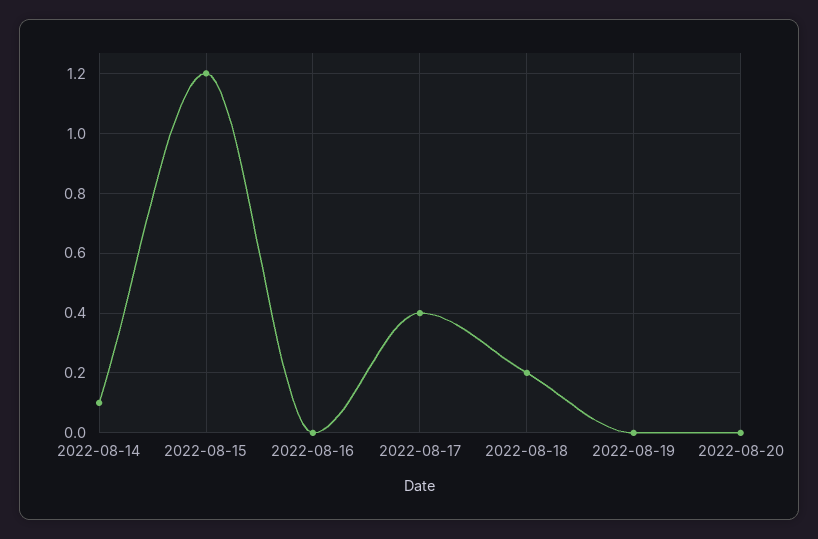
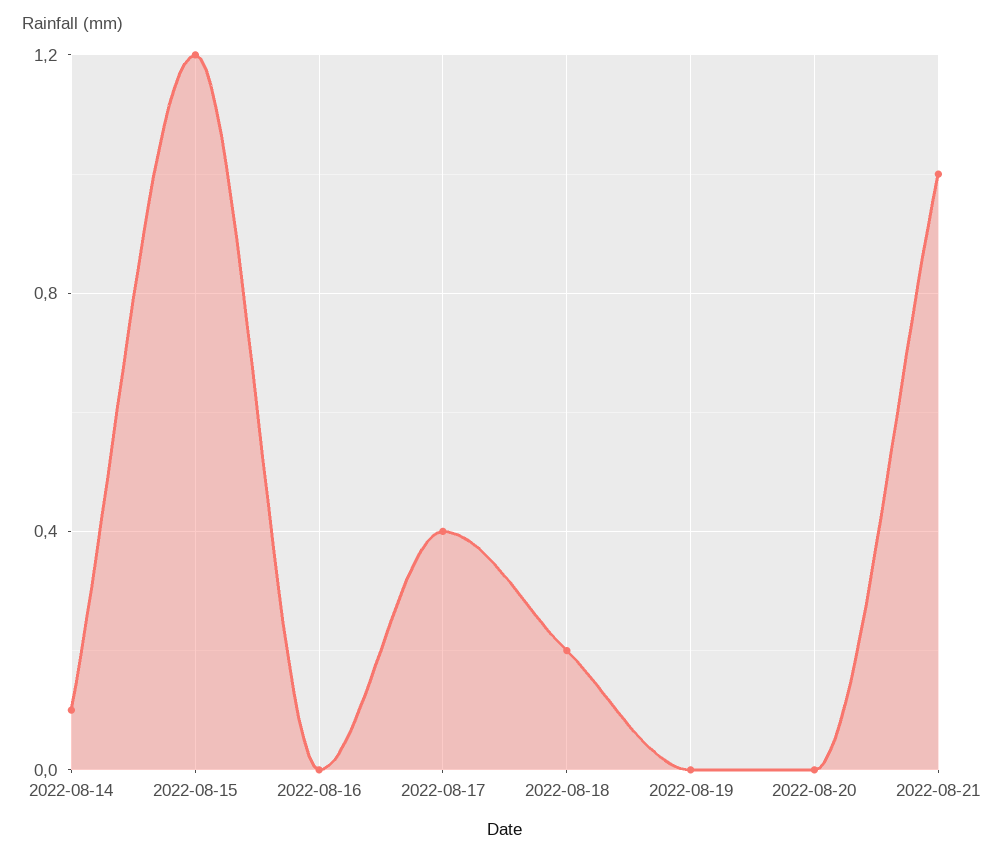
2022-08-21: none -> 1

